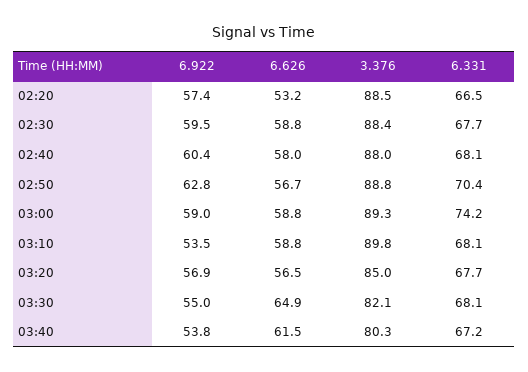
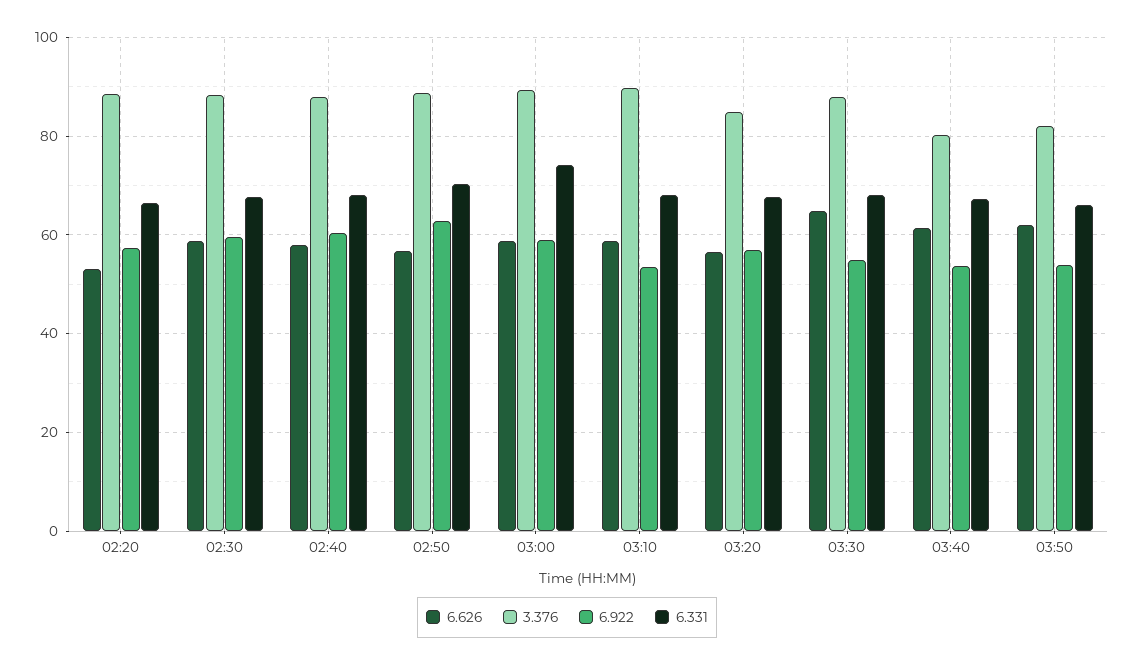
3.376, 03:30: 82.1 -> 88
6.626, 03:50: none -> 62
3.376, 03:50: none -> 82
6.922, 03:50: none -> 54
6.331, 03:50: none -> 66

